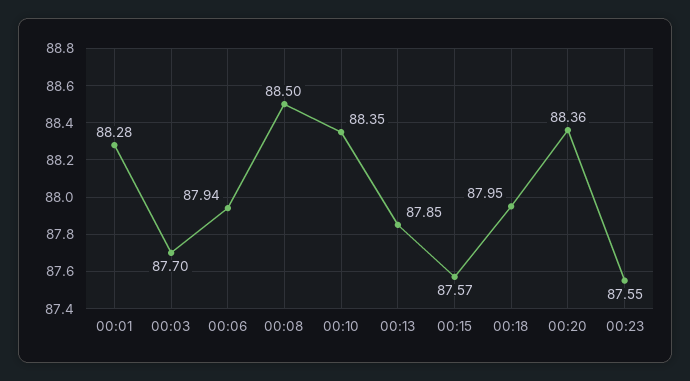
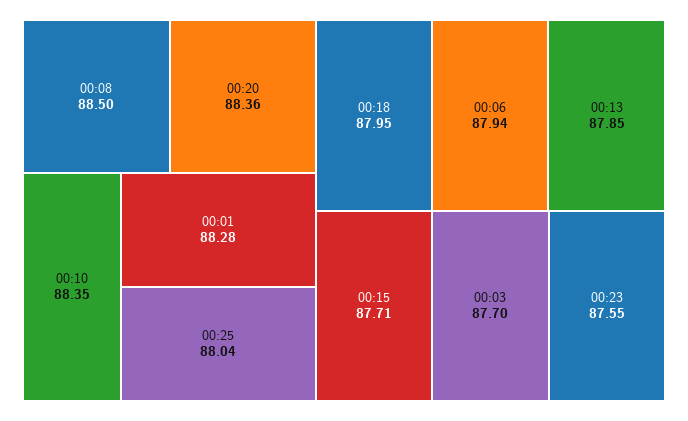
00:15: 87.57 -> 87.71
00:25: none -> 88.04

